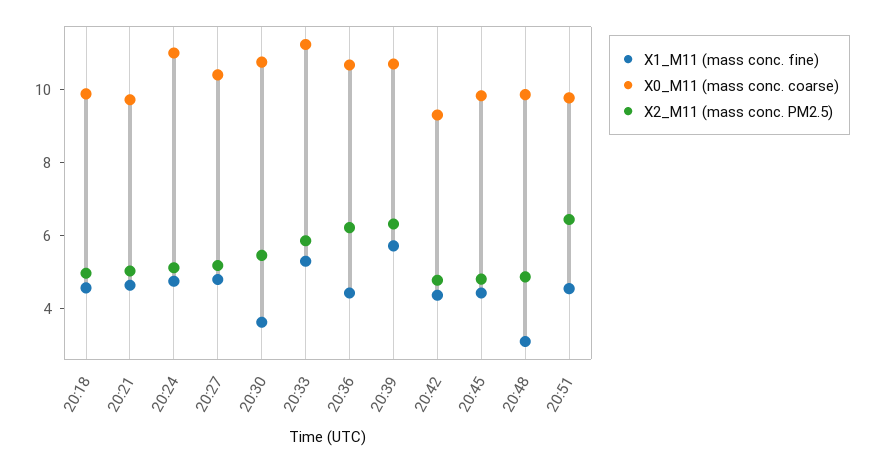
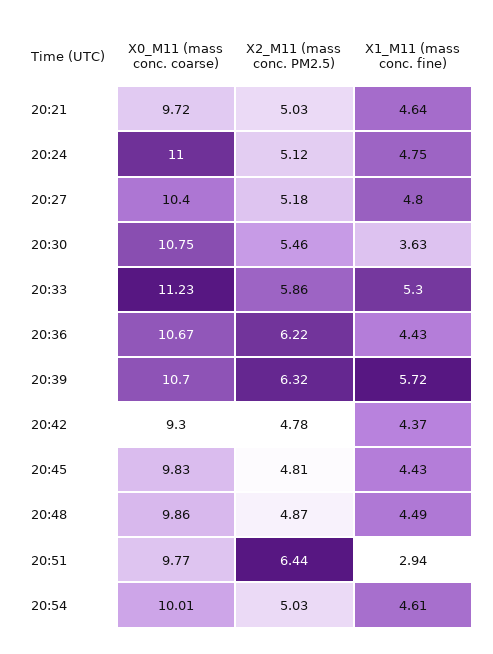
X1_M11 (mass conc. fine), 20:18: 4.5 -> none
X0_M11 (mass conc. coarse), 20:18: 10 -> none
X2_M11 (mass conc. PM2.5), 20:18: 5 -> none
X1_M11 (mass conc. fine), 20:48: 3 -> 4.49
X1_M11 (mass conc. fine), 20:51: 4.5 -> 2.94
X0_M11 (mass conc. coarse), 20:54: none -> 10.01
X2_M11 (mass conc. PM2.5), 20:54: none -> 5.03
X1_M11 (mass conc. fine), 20:54: none -> 4.61

